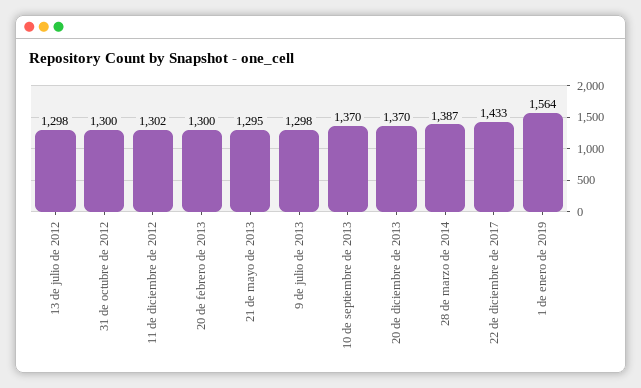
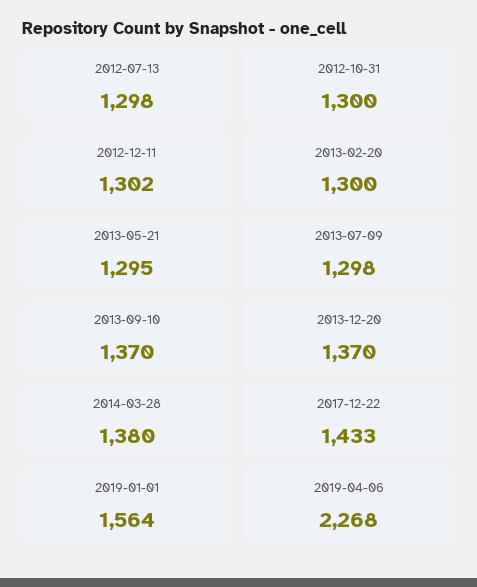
28 de marzo de 2014: 1387 -> 1380
2019-04-06: none -> 2268

